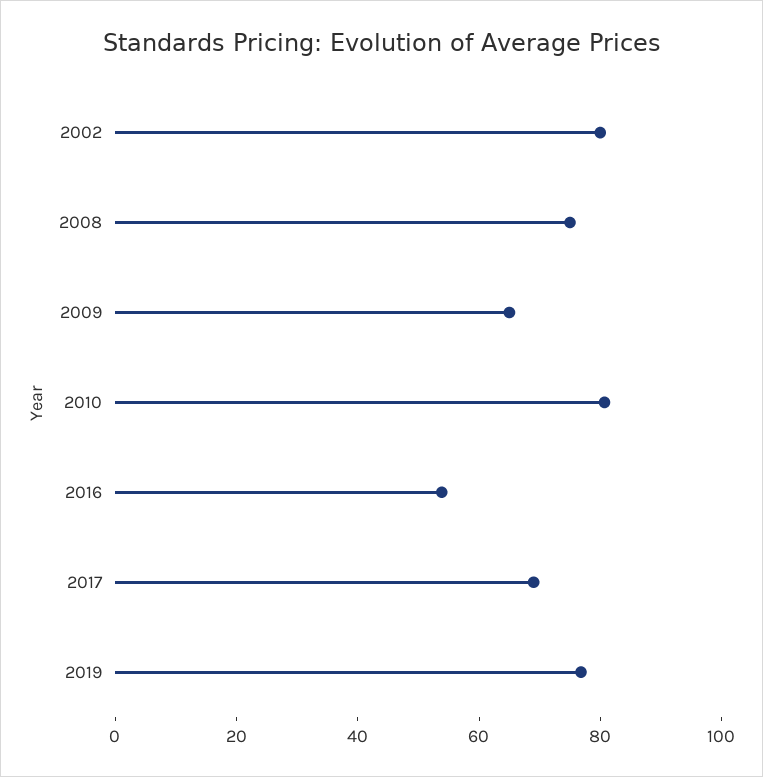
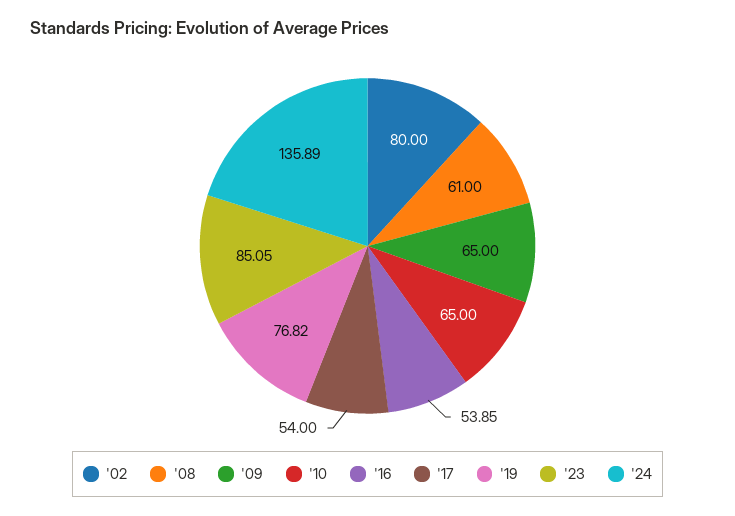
2008: 75 -> 61
2010: 80 -> 65
2017: 70 -> 54
'23: none -> 85.05
'24: none -> 135.89

